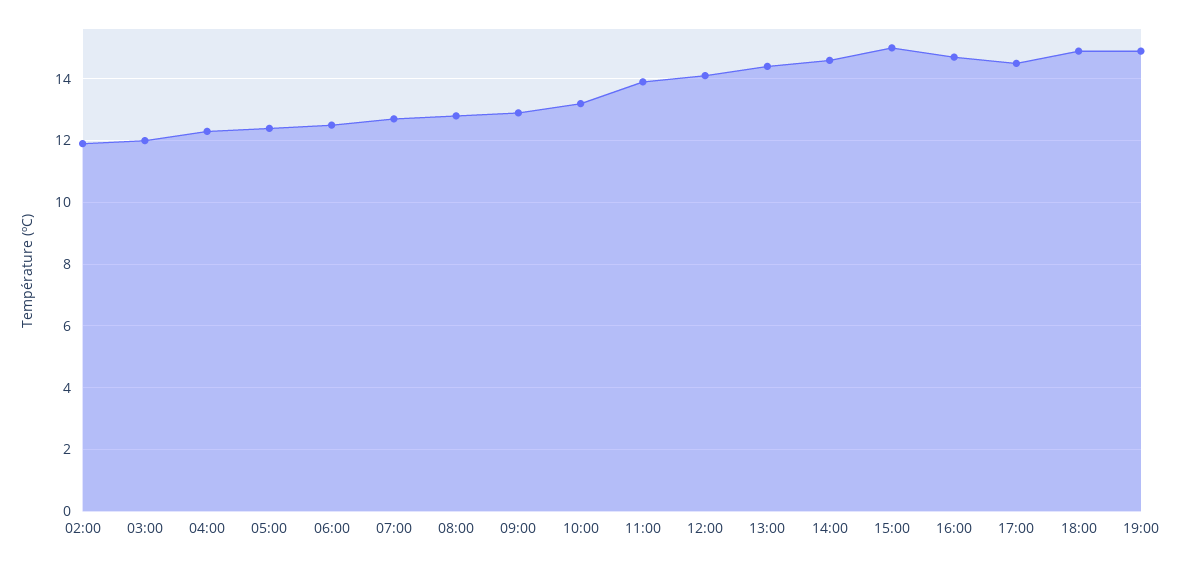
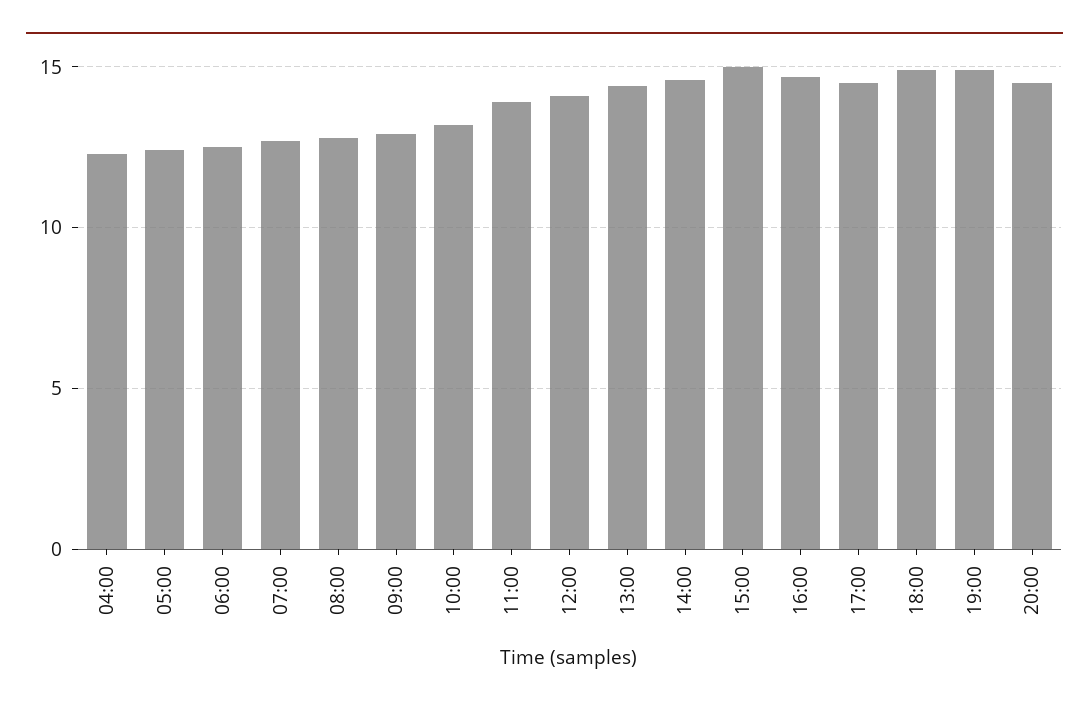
02:00: 12 -> none
03:00: 12 -> none
20:00: none -> 14.5

